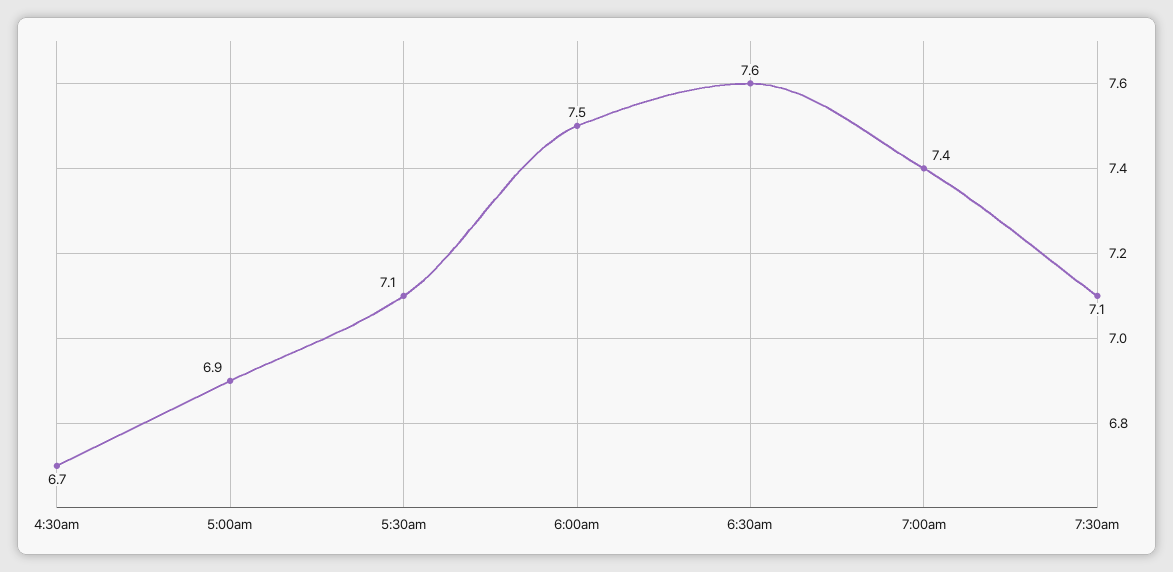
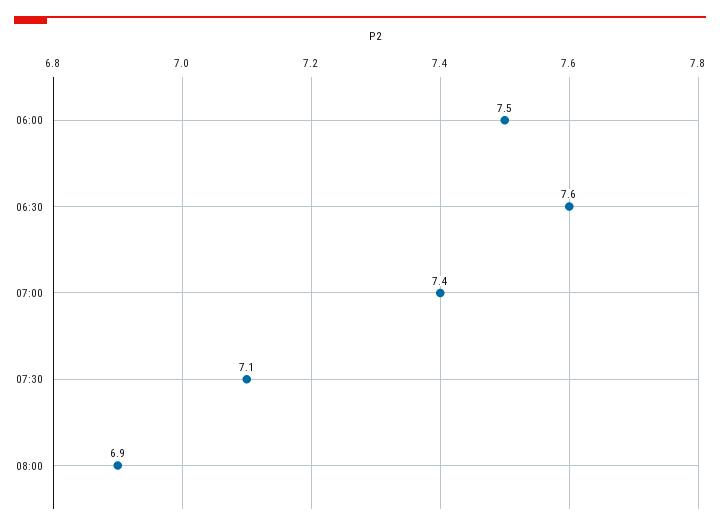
4:30am: 6.7 -> none
5:00am: 6.9 -> none
5:30am: 7.1 -> none
08:00: none -> 6.9

